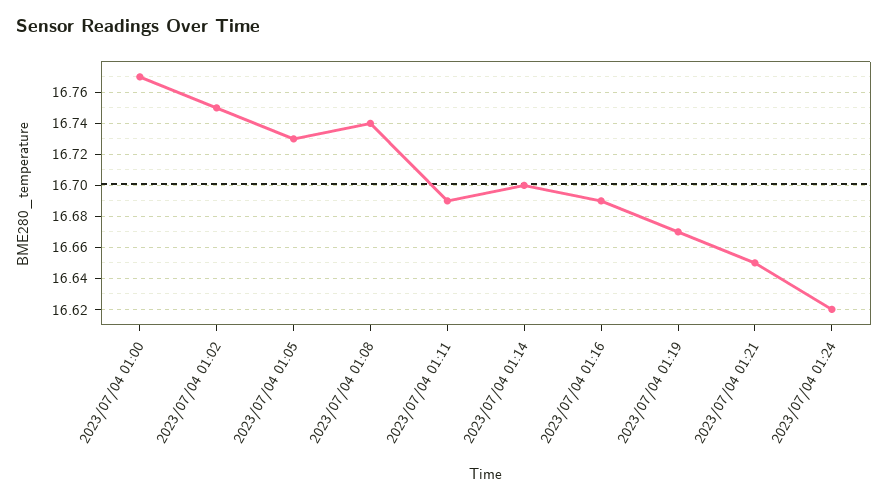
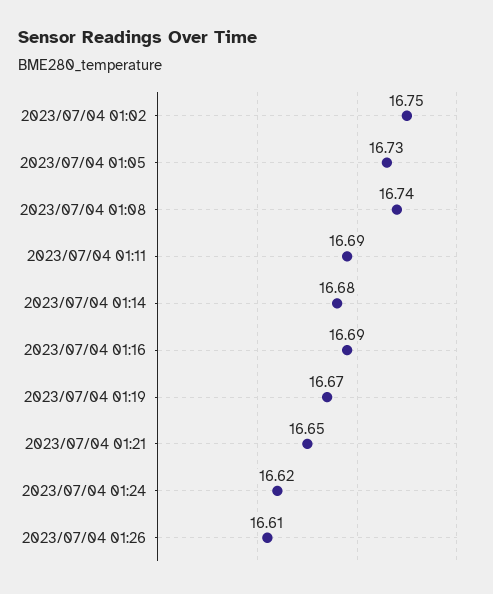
2023/07/04 01:00: 16.77 -> none
2023/07/04 01:14: 16.7 -> 16.68
2023/07/04 01:26: none -> 16.61

